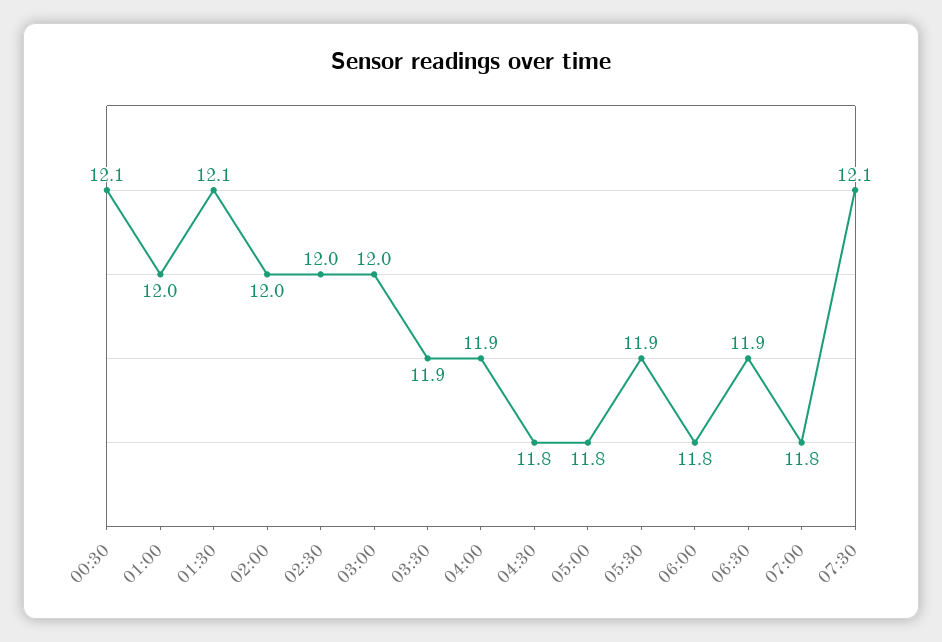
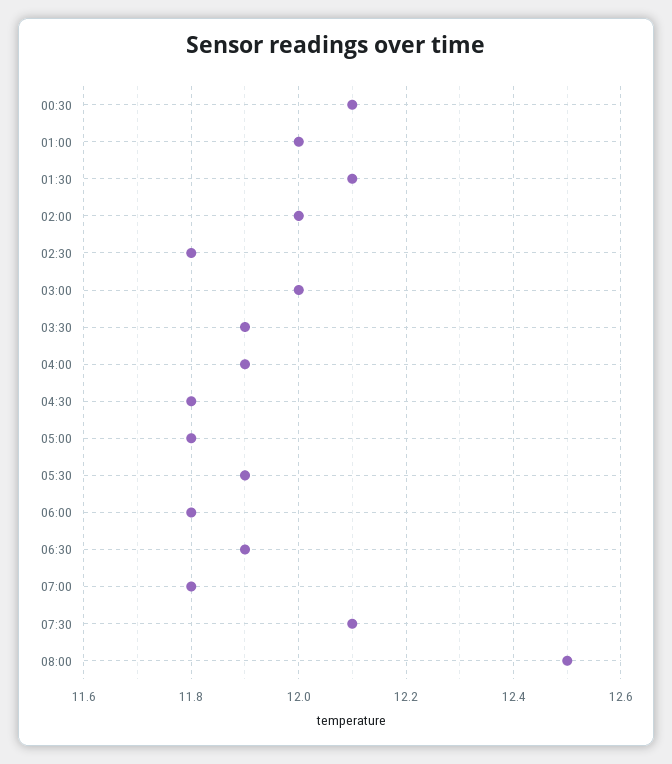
02:30: 12 -> 11.8
08:00: none -> 12.5

